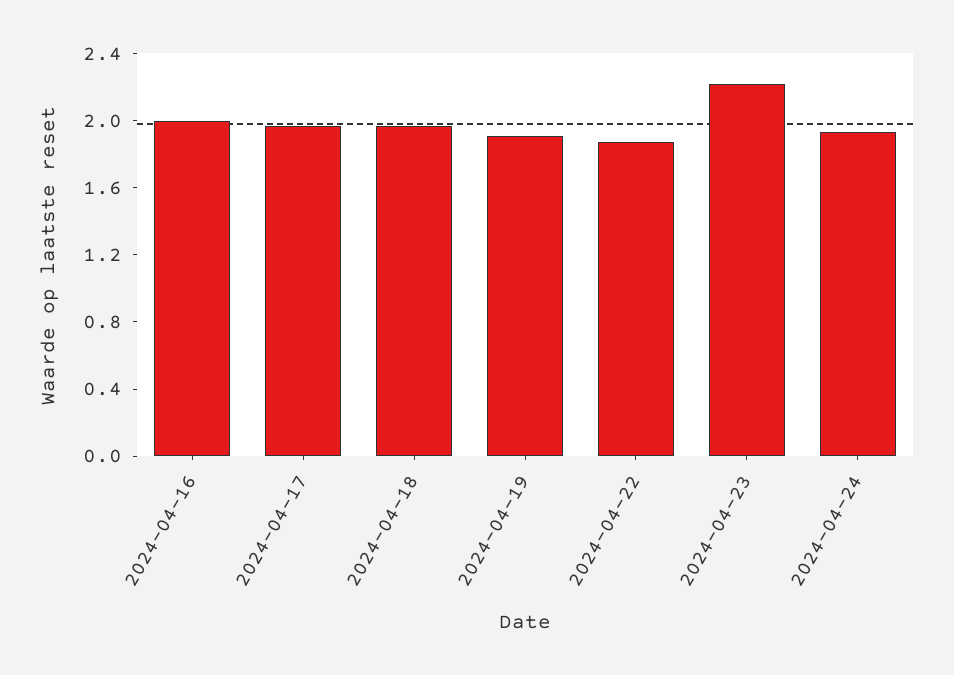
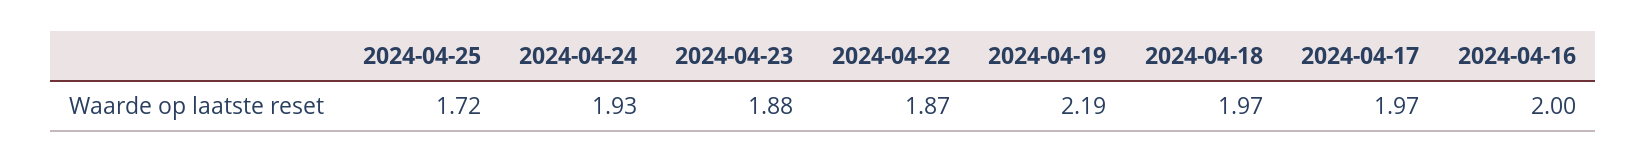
2024-04-19: 1.9 -> 2.19
2024-04-23: 2.2 -> 1.88
2024-04-25: none -> 1.72

